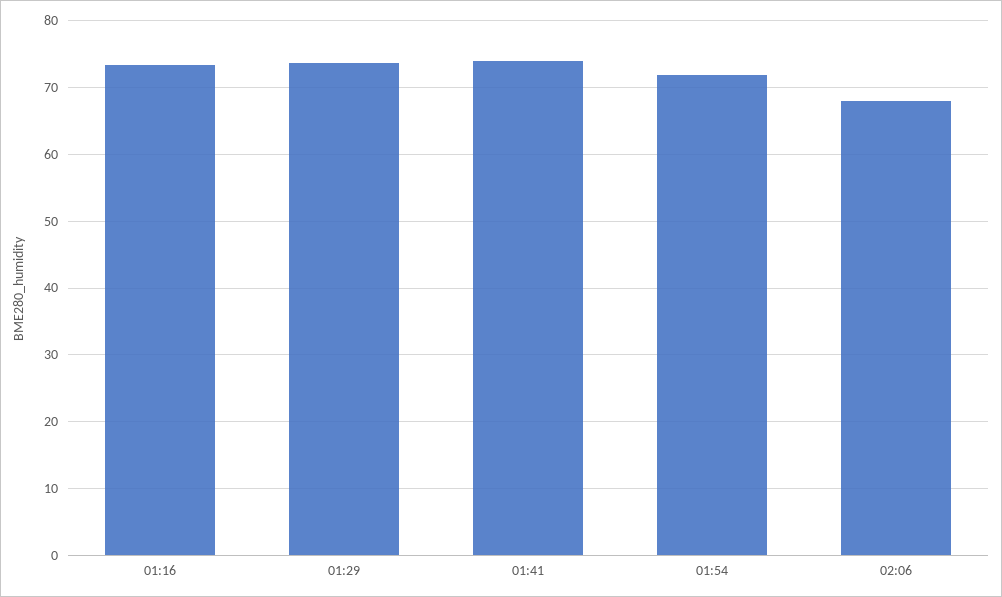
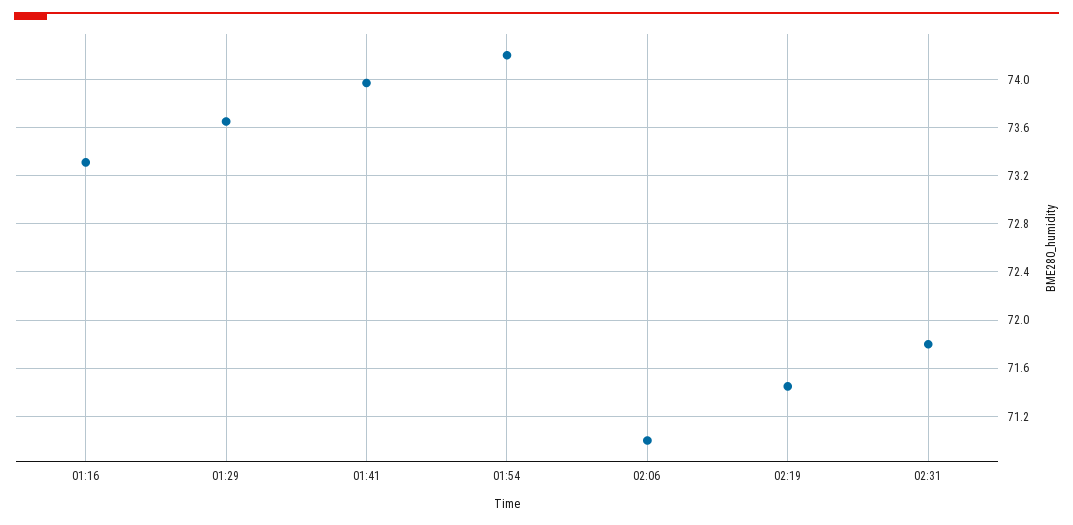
01:54: 72 -> 74.2
02:06: 68 -> 71
02:19: none -> 71.45
02:31: none -> 71.8

